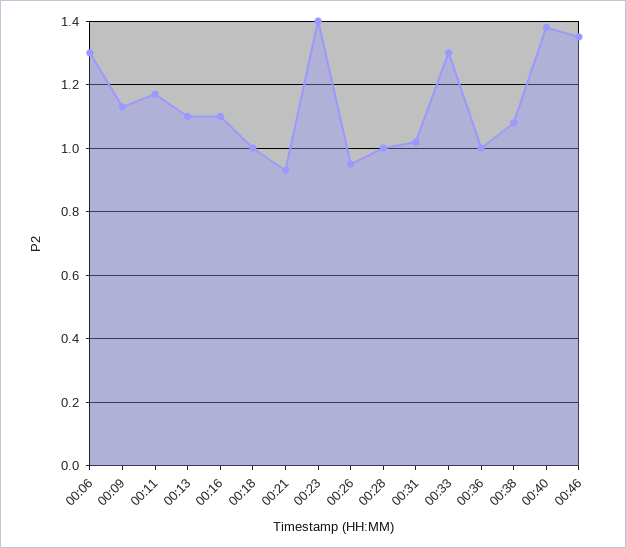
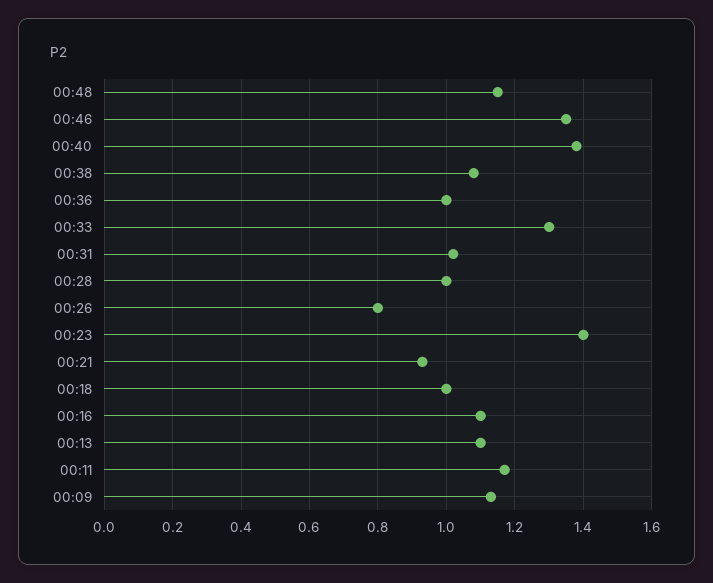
00:06: 1.3 -> none
00:26: 0.95 -> 0.8
00:48: none -> 1.15

